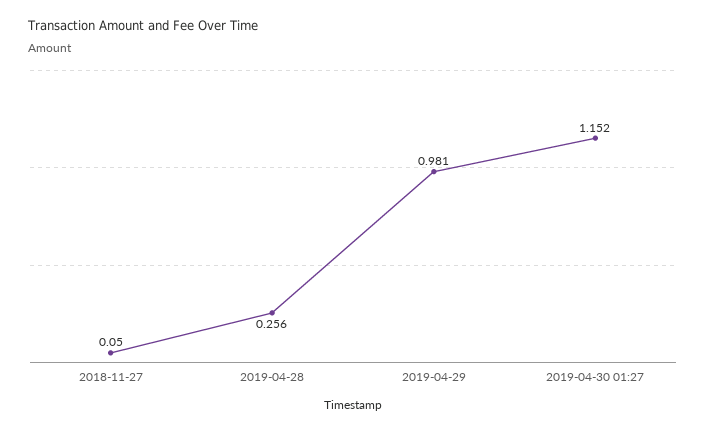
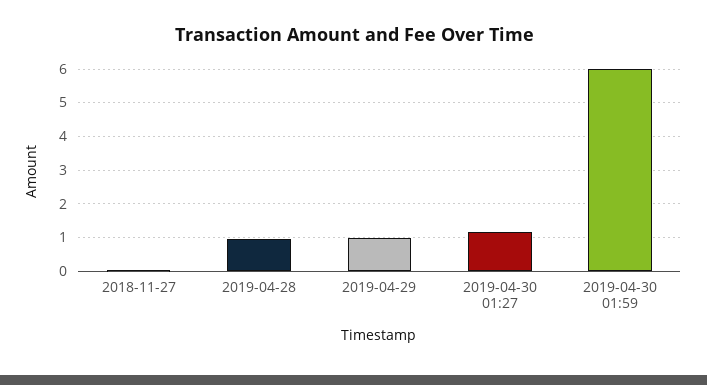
2019-04-28: 0.256 -> 1
2019-04-30 01:59: none -> 6

